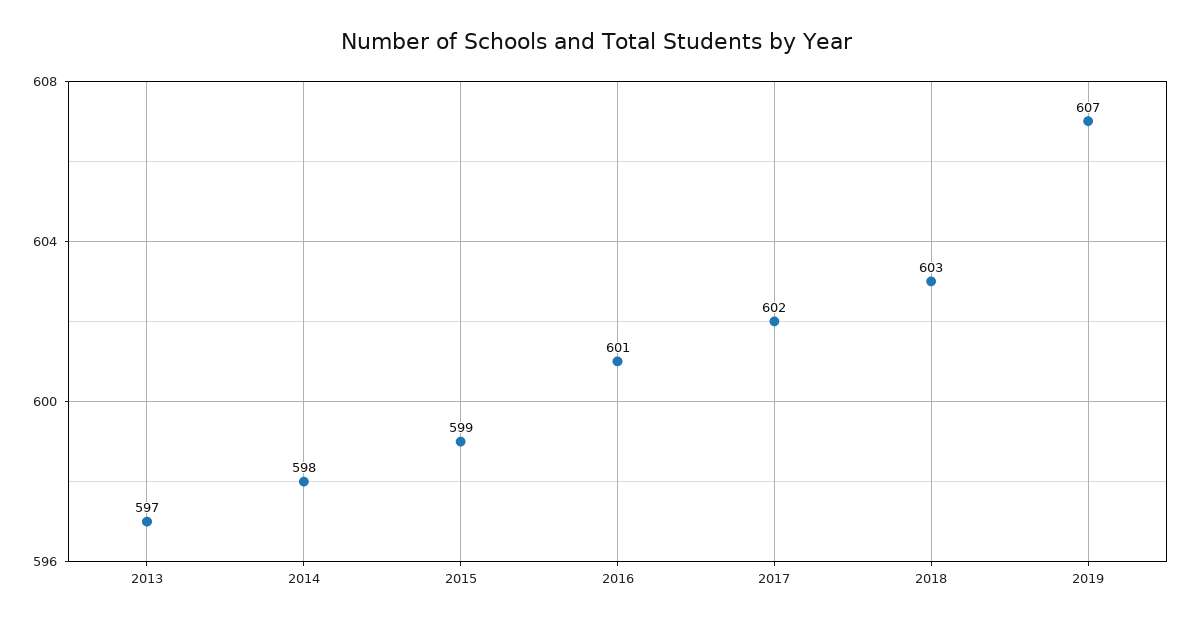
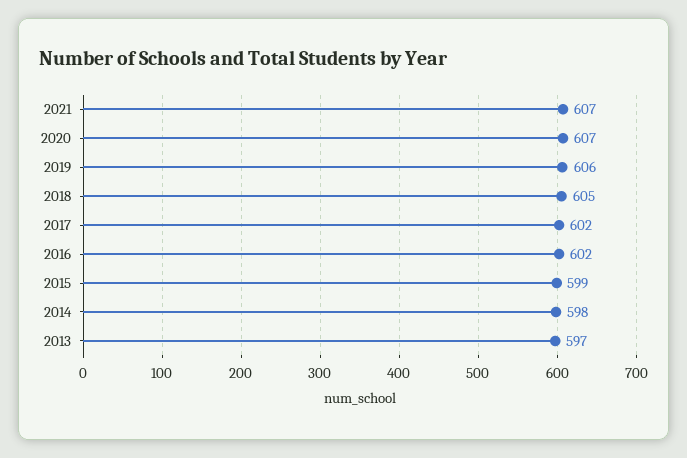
2016: 601 -> 602
2018: 603 -> 605
2019: 607 -> 606
2021: none -> 607
2020: none -> 607

